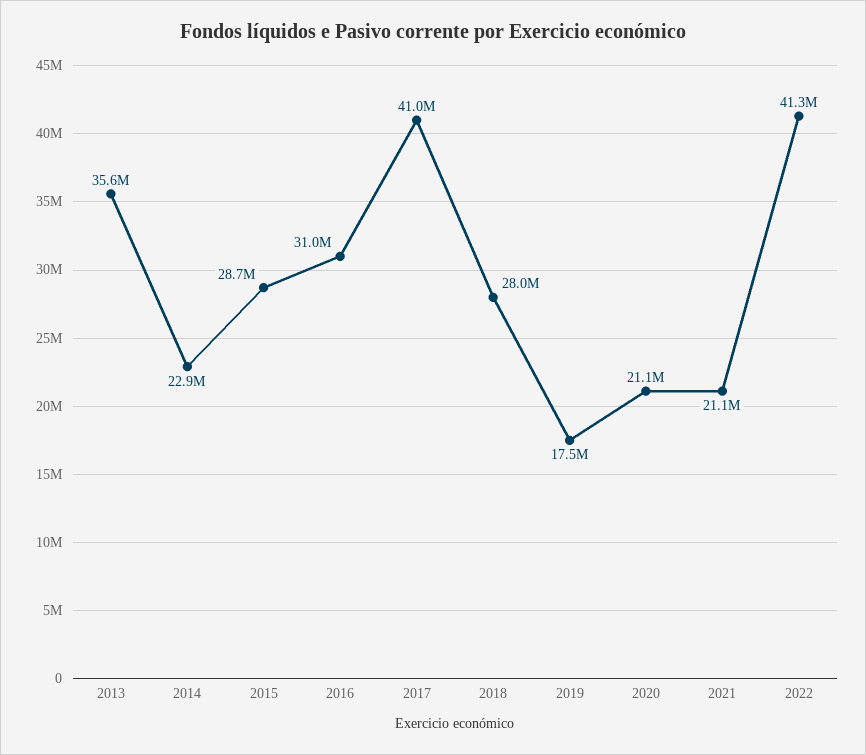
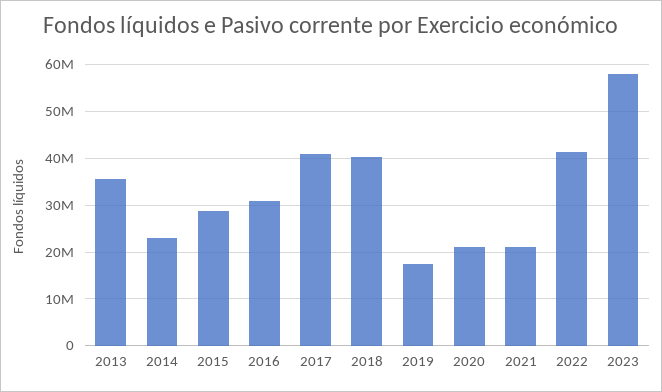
2018: 28000000 -> 40000000
2023: none -> 58000000

